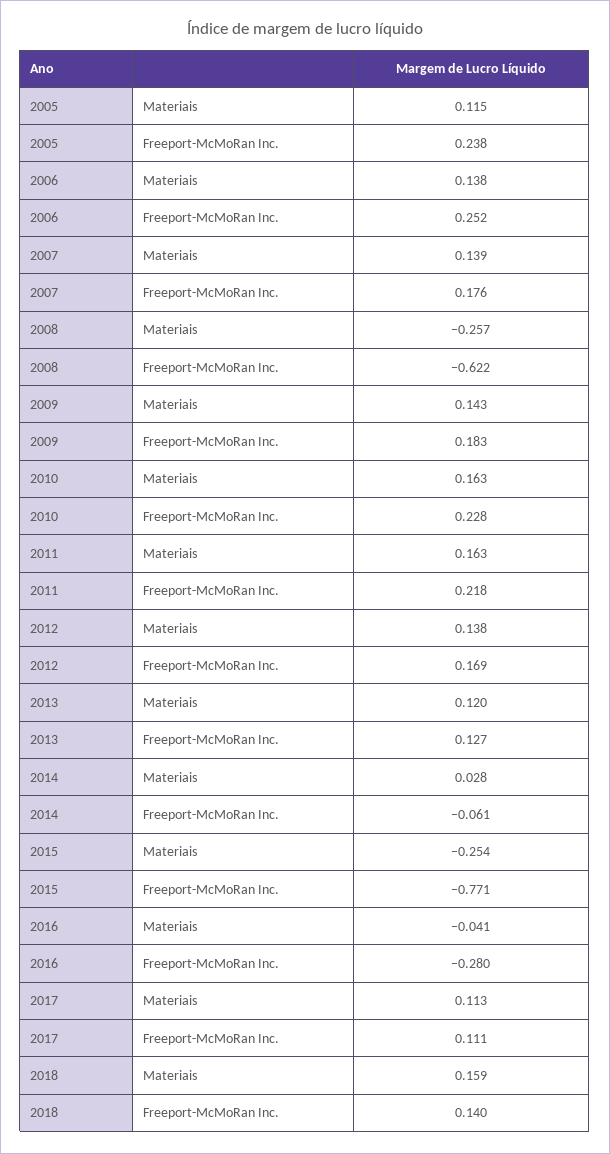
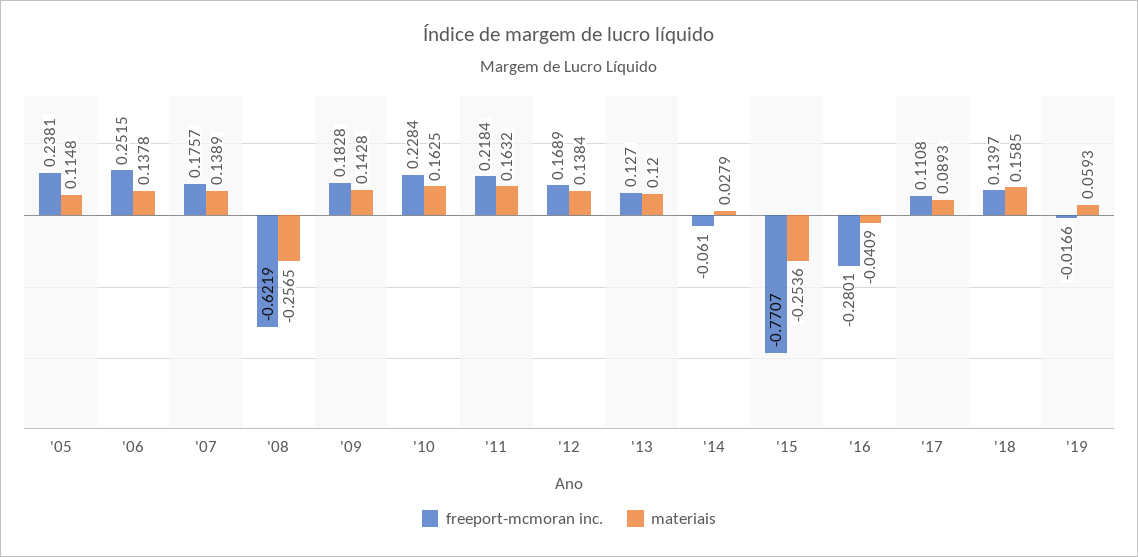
Materiais, 2017: 0.113 -> 0.0893
Freeport-McMoRan Inc., '19: none -> -0.0166
Materiais, '19: none -> 0.0593

